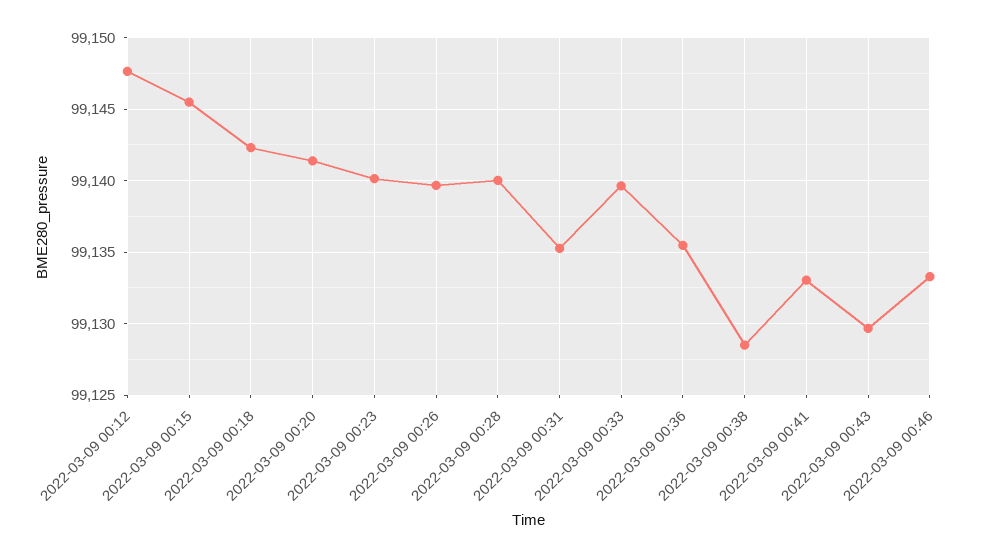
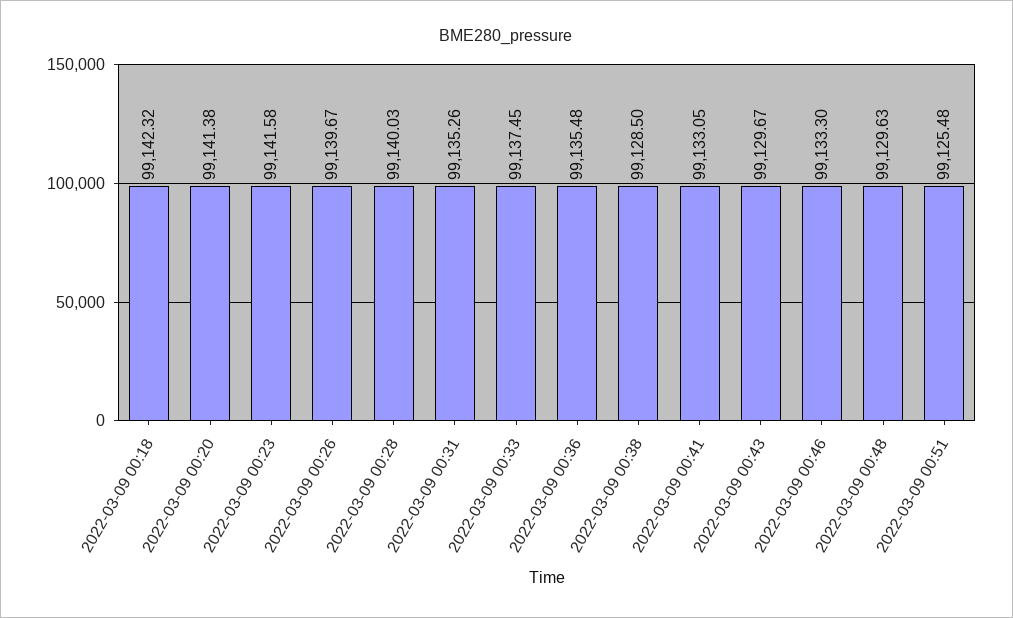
2022-03-09 00:12: 99147.5 -> none
2022-03-09 00:15: 99145.5 -> none
2022-03-09 00:23: 99140 -> 99141.58
2022-03-09 00:33: 99139.5 -> 99137.45
2022-03-09 00:48: none -> 99129.63
2022-03-09 00:51: none -> 99125.48

